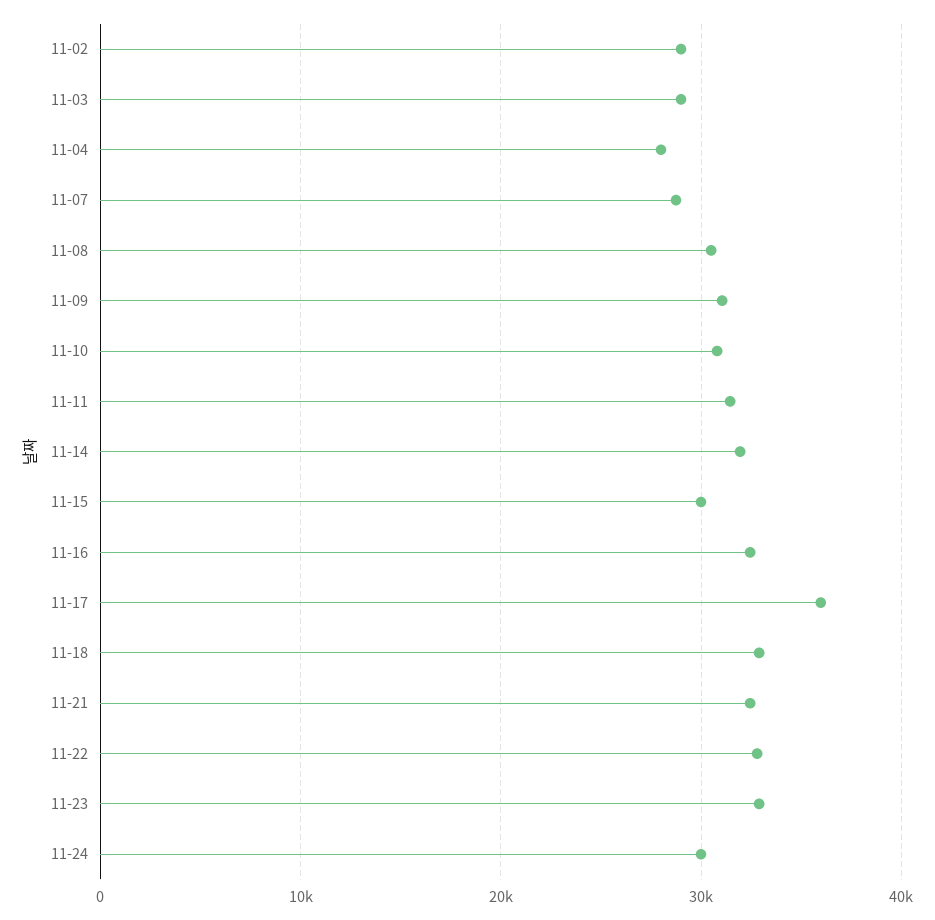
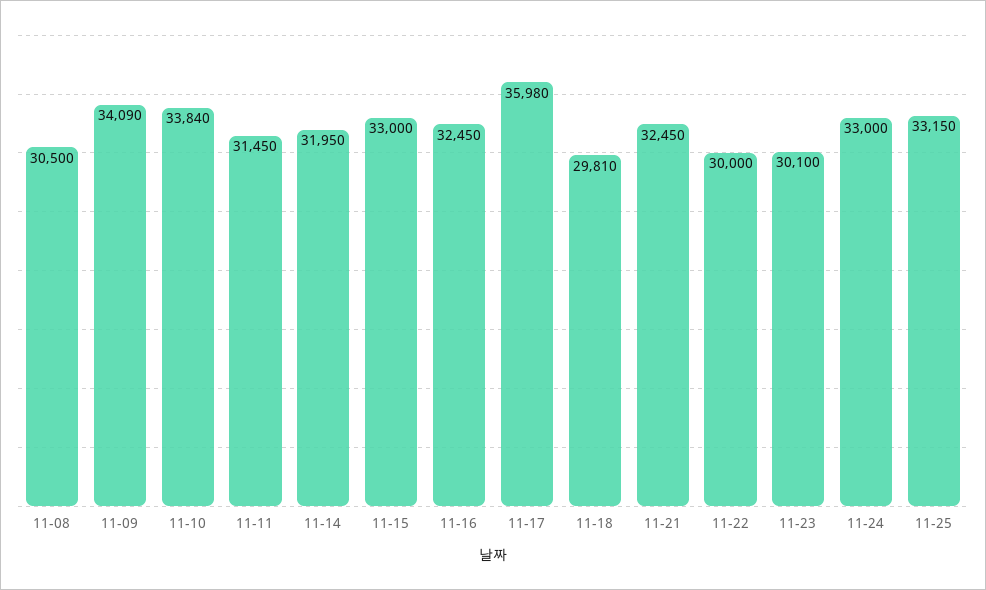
11-02: 29000 -> none
11-03: 29000 -> none
11-04: 28000 -> none
11-07: 29000 -> none
11-09: 31000 -> 34090
11-10: 31000 -> 33840
11-15: 30000 -> 33000
11-18: 33000 -> 29810
11-22: 33000 -> 30000
11-23: 33000 -> 30100
11-24: 30000 -> 33000
11-25: none -> 33150

